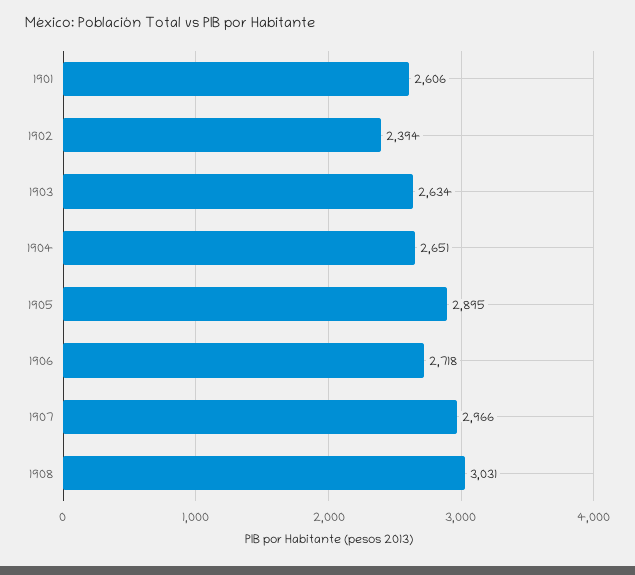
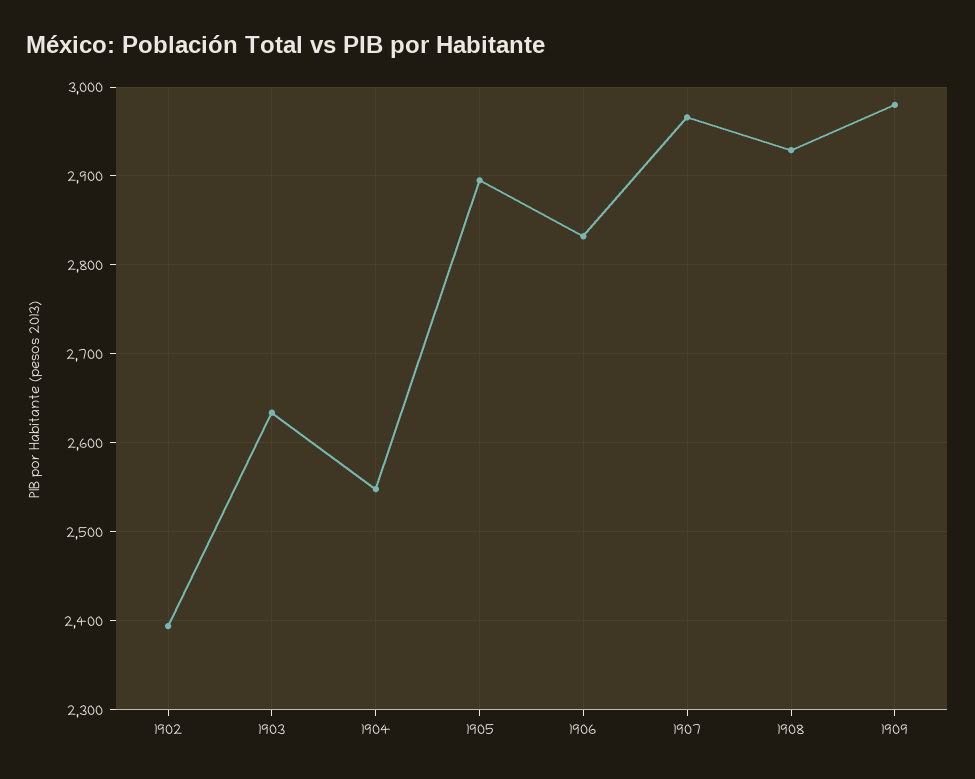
1901: 2606 -> none
1904: 2651 -> 2550
1906: 2718 -> 2830
1908: 3031 -> 2930
1909: none -> 2980

